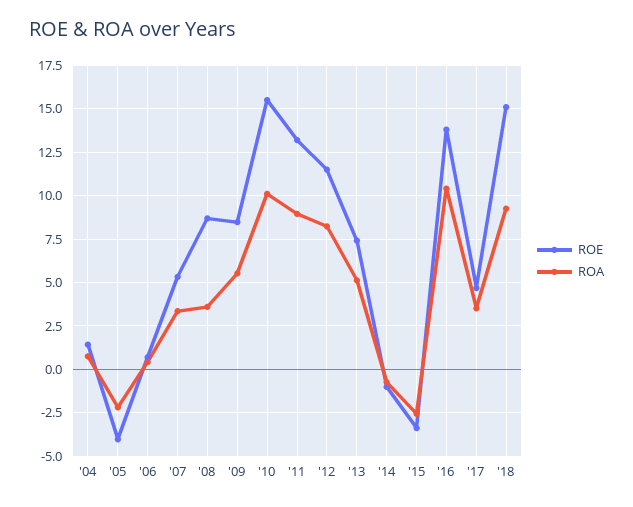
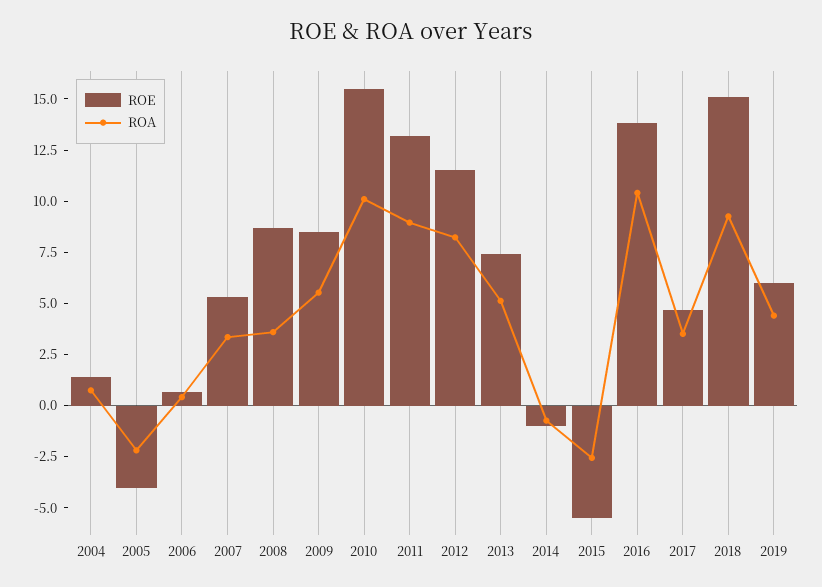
ROE, '15: -3.5 -> -5.5
ROE, 2019: none -> 6
ROA, 2019: none -> 4.5

